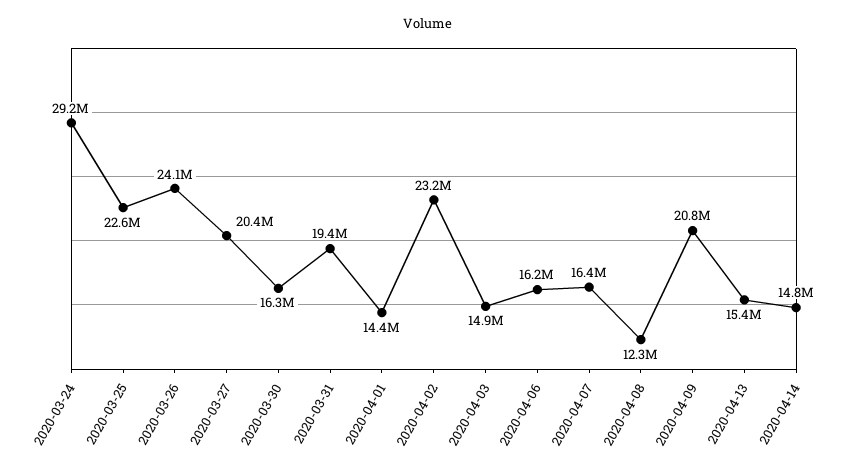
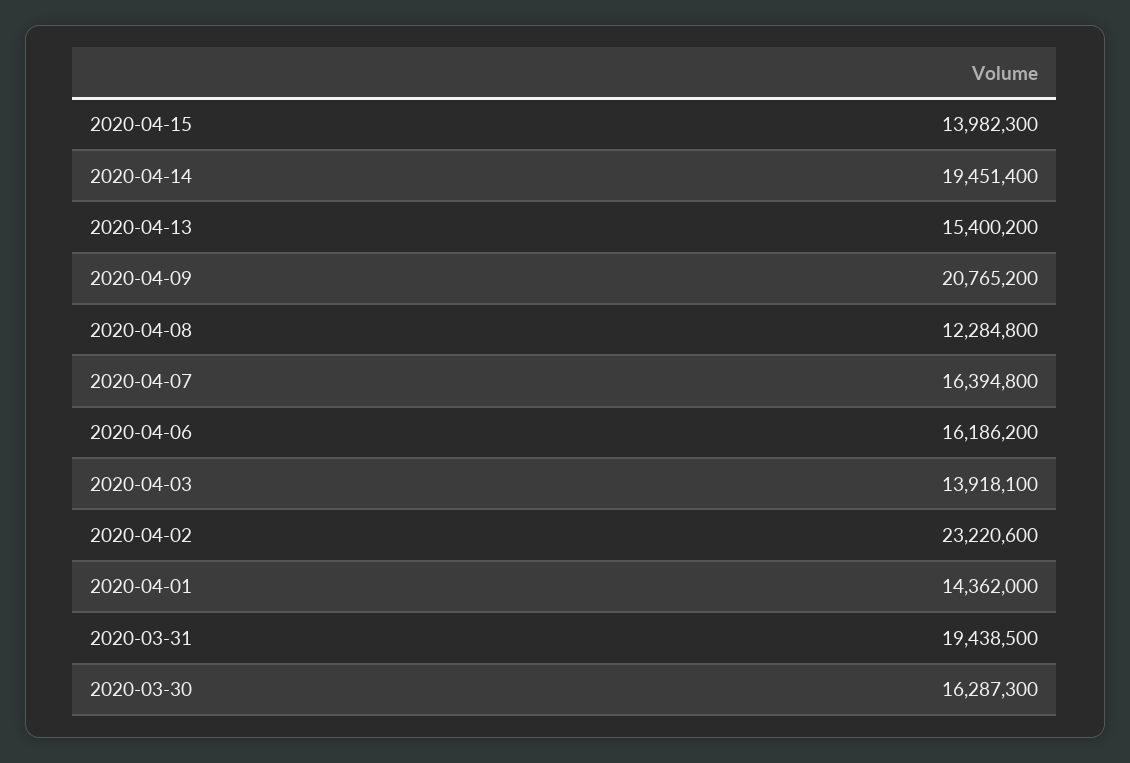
2020-03-24: 29200000 -> none
2020-03-25: 22600000 -> none
2020-03-26: 24100000 -> none
2020-03-27: 20400000 -> none
2020-04-03: 14900000 -> 13918100
2020-04-14: 14800000 -> 19451400
2020-04-15: none -> 13982300

